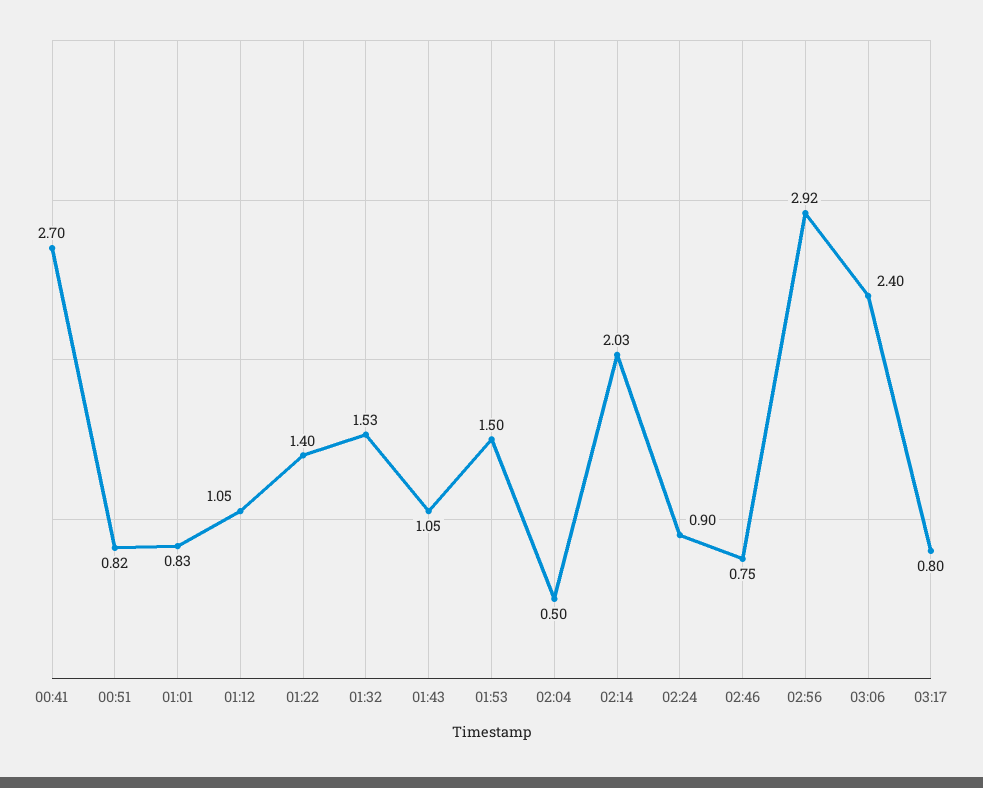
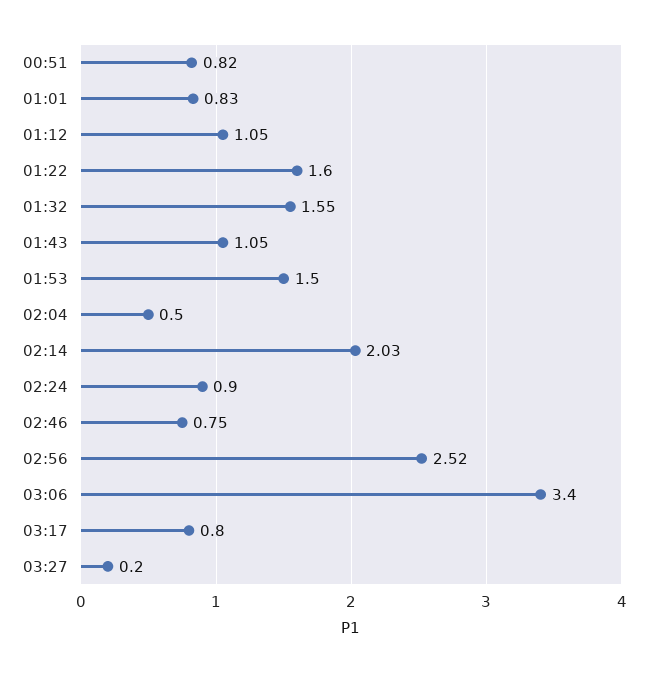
00:41: 2.7 -> none
01:22: 1.4 -> 1.6
01:32: 1.53 -> 1.55
02:56: 2.92 -> 2.52
03:06: 2.4 -> 3.4
03:27: none -> 0.2

